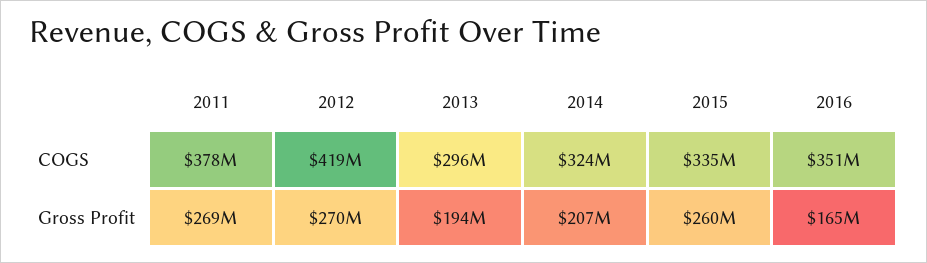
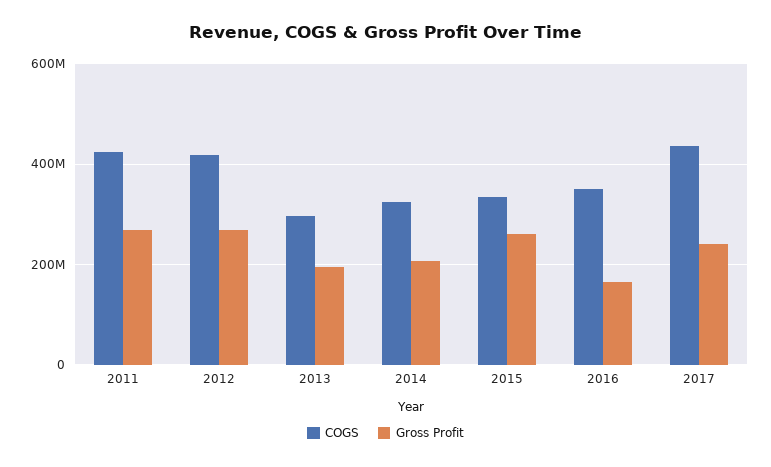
COGS, 2011: 378000000 -> 420000000
COGS, 2017: none -> 440000000
Gross Profit, 2017: none -> 240000000

